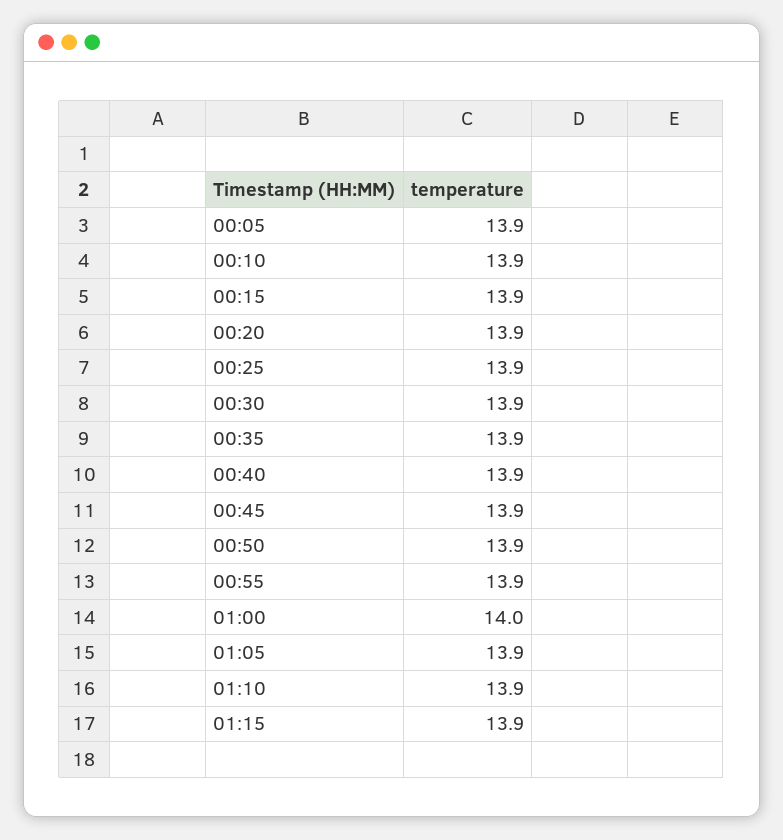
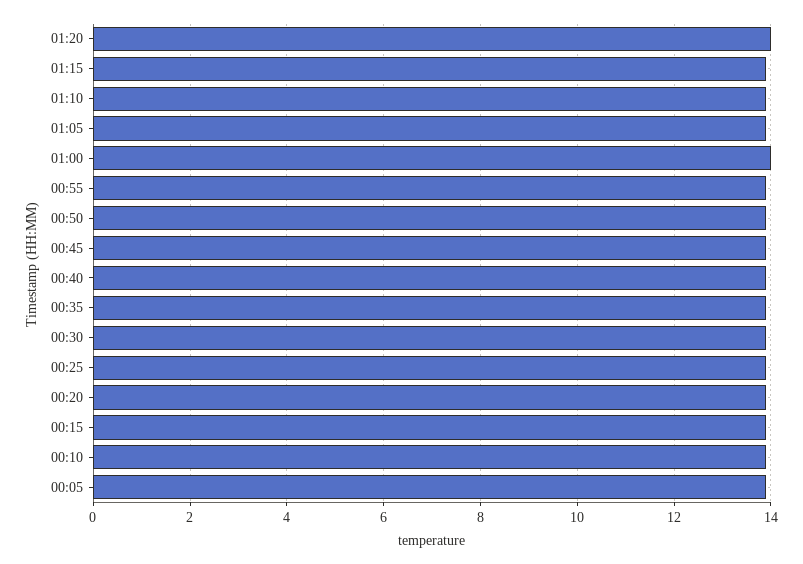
01:20: none -> 14

